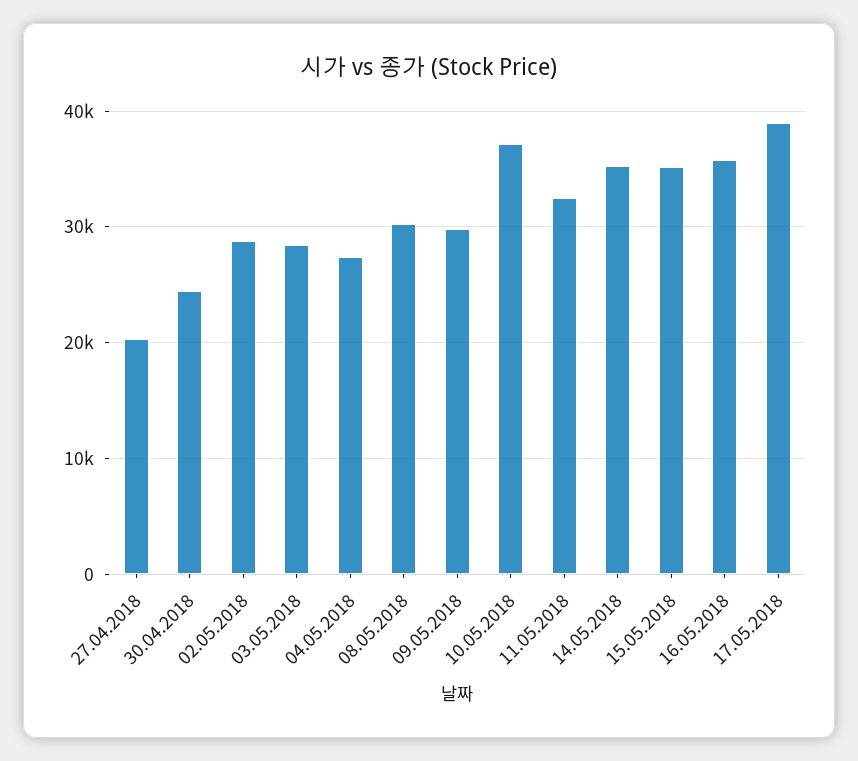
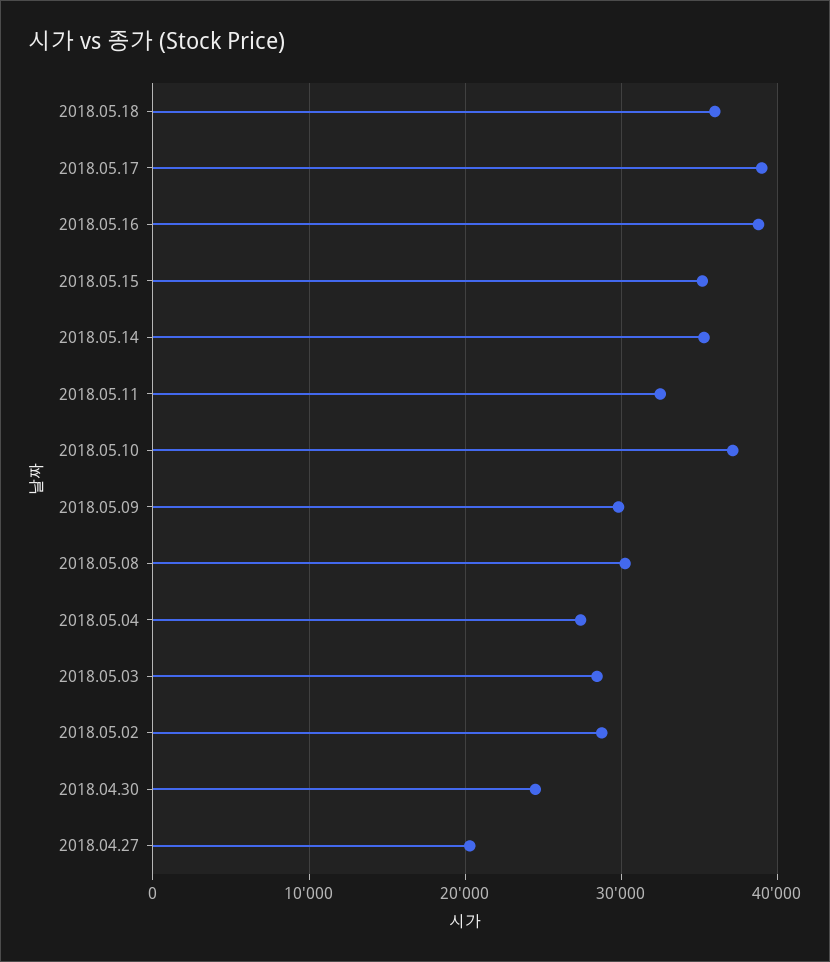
16.05.2018: 36000 -> 39000
2018.05.18: none -> 36000

